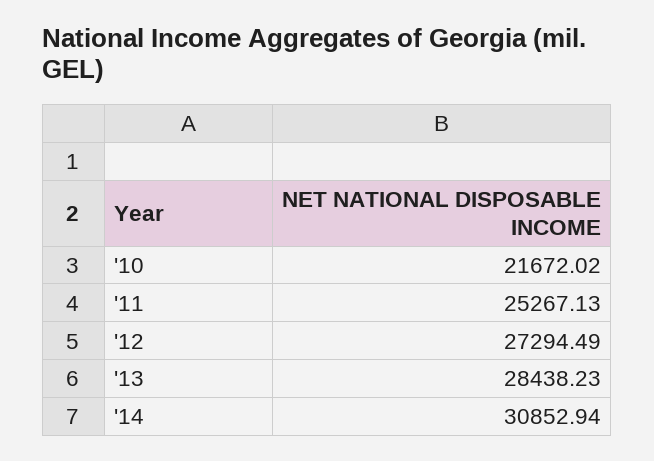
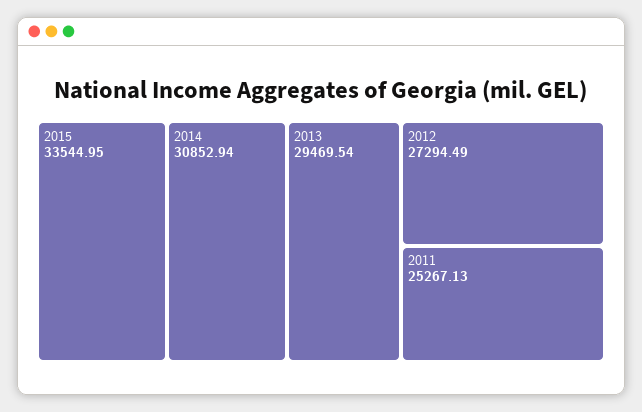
'10: 21672.02 -> none
'13: 28438.23 -> 29469.54
2015: none -> 33544.95

